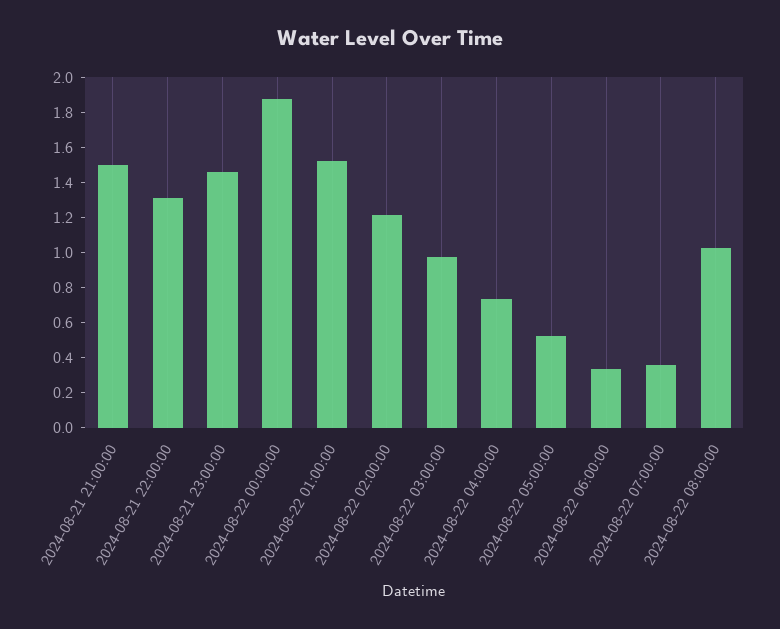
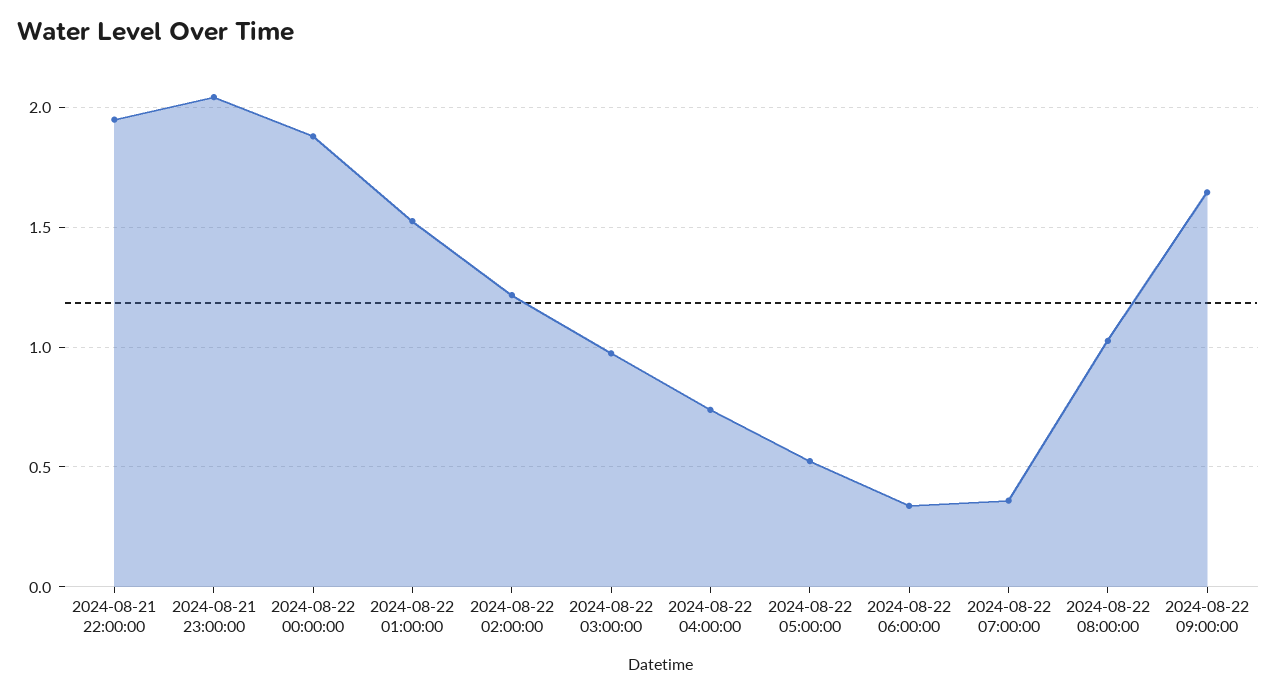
2024-08-21 21:00:00: 1.5 -> none
2024-08-21 22:00:00: 1.3 -> 1.95
2024-08-21 23:00:00: 1.45 -> 2.05
2024-08-22 09:00:00: none -> 1.65

